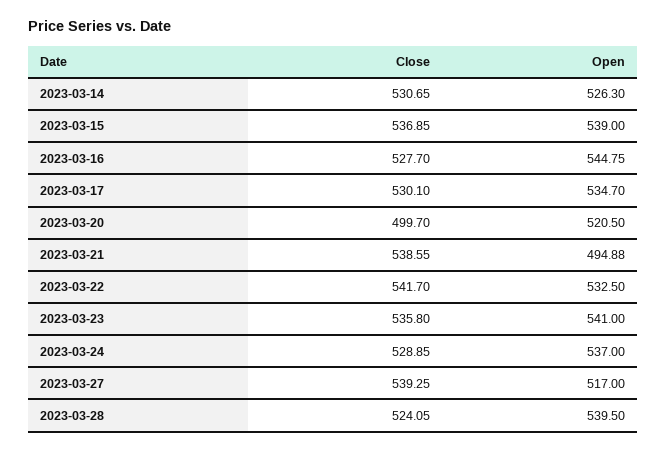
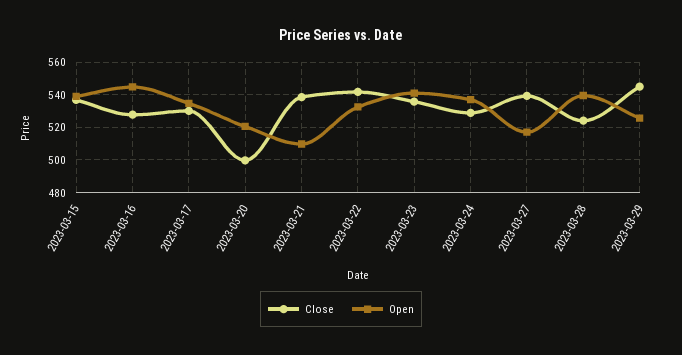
Close, 2023-03-14: 530.65 -> none
Open, 2023-03-14: 526.3 -> none
Open, 2023-03-21: 494.88 -> 510
Close, 2023-03-29: none -> 545
Open, 2023-03-29: none -> 525

